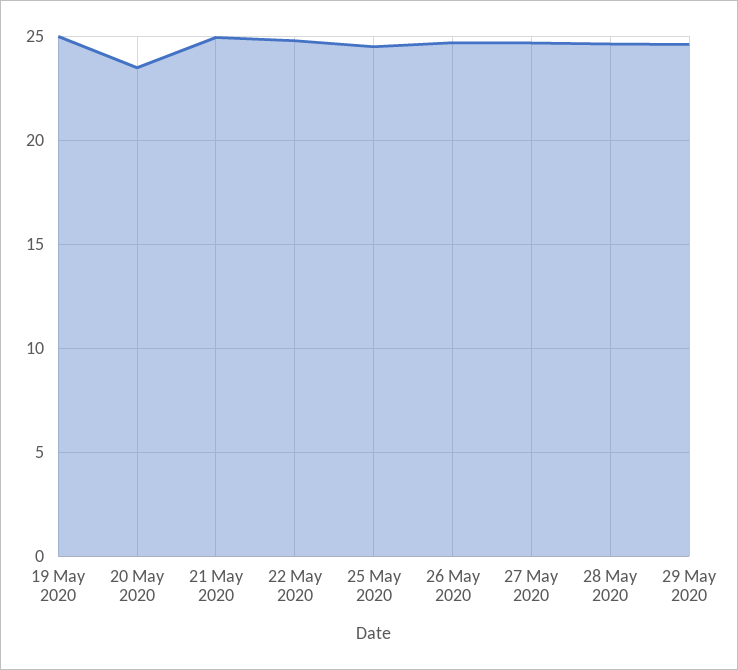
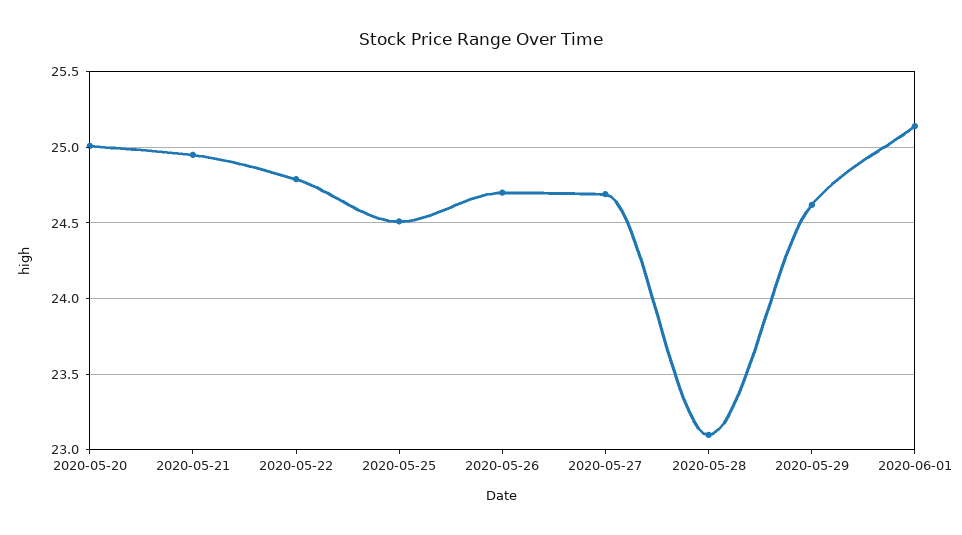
19 May 2020: 25 -> none
20 May 2020: 23.5 -> 25
28 May 2020: 24.5 -> 23.1
2020-06-01: none -> 25.15

